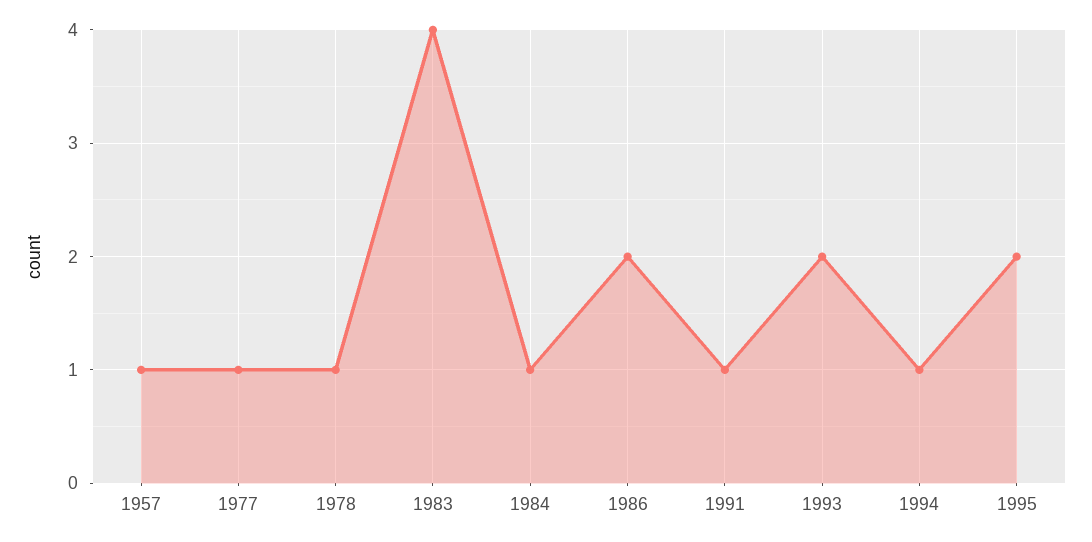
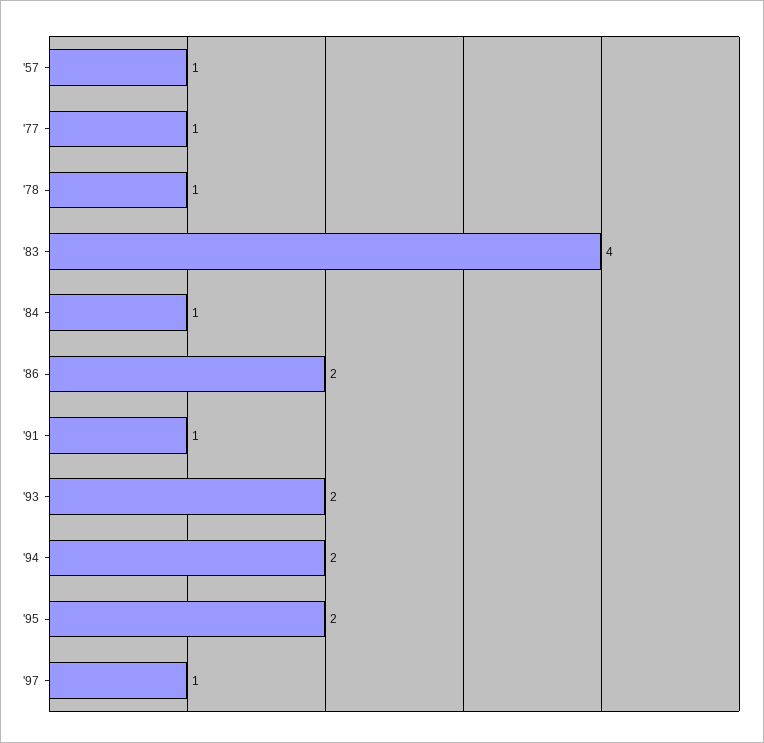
1994: 1 -> 2
'97: none -> 1

